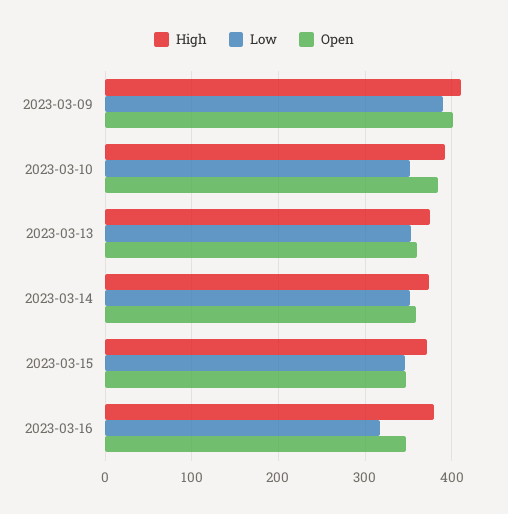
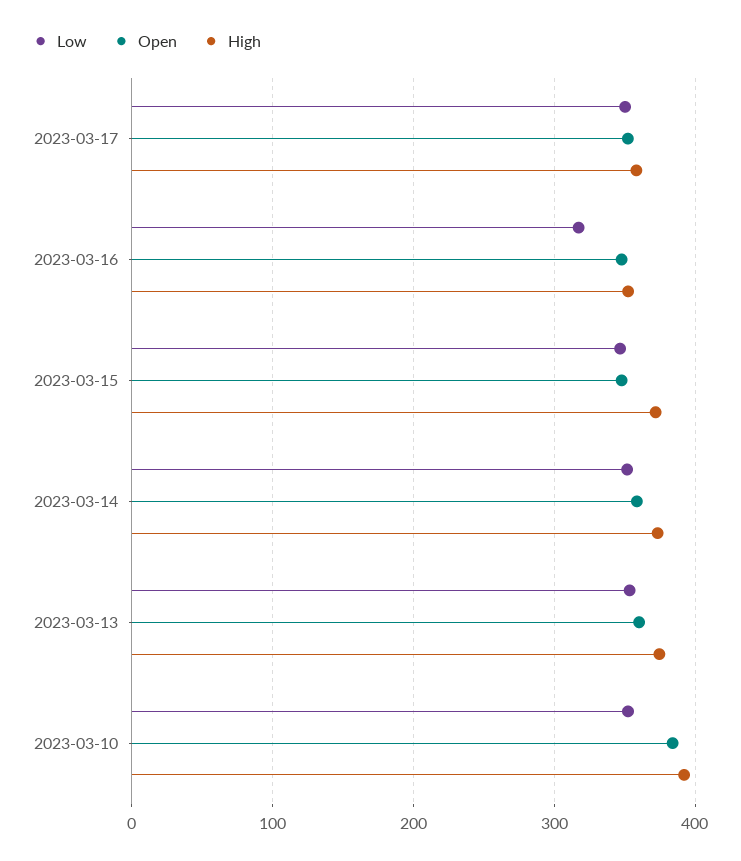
High, 2023-03-09: 410 -> none
Low, 2023-03-09: 390 -> none
Open, 2023-03-09: 400 -> none
High, 2023-03-16: 380 -> 350
Low, 2023-03-17: none -> 350
Open, 2023-03-17: none -> 350
High, 2023-03-17: none -> 360

